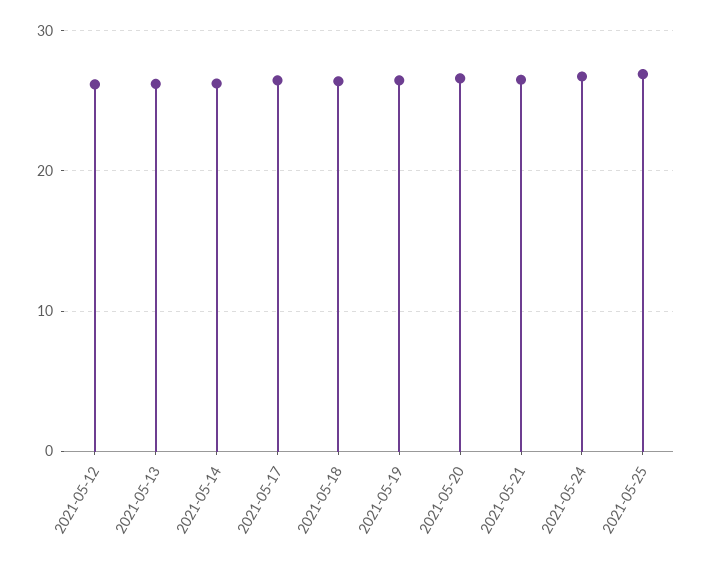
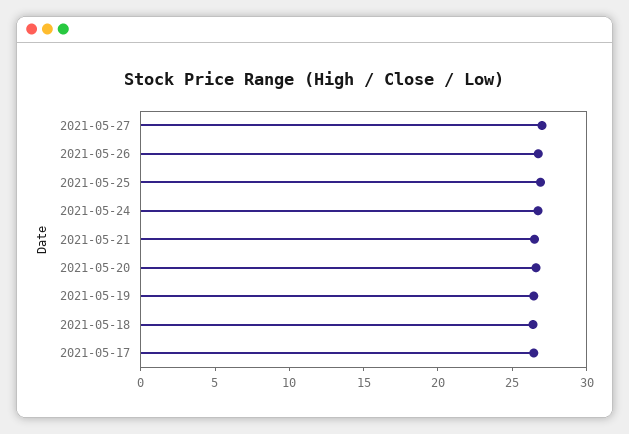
2021-05-12: 26 -> none
2021-05-13: 26 -> none
2021-05-14: 26 -> none
2021-05-27: none -> 27
2021-05-26: none -> 27

